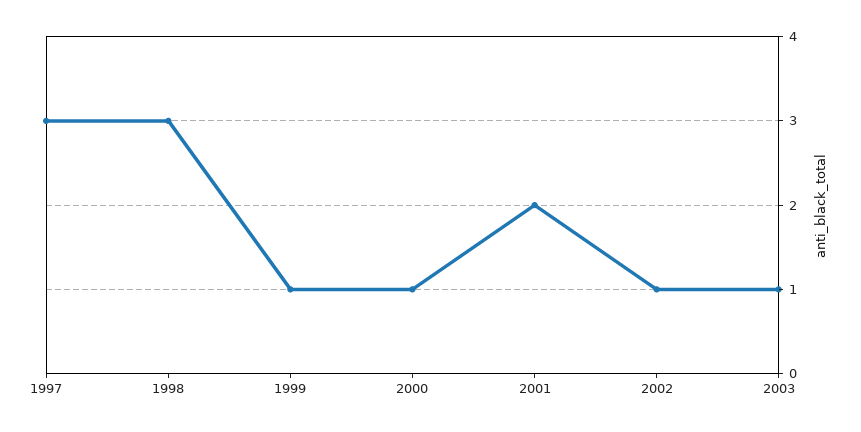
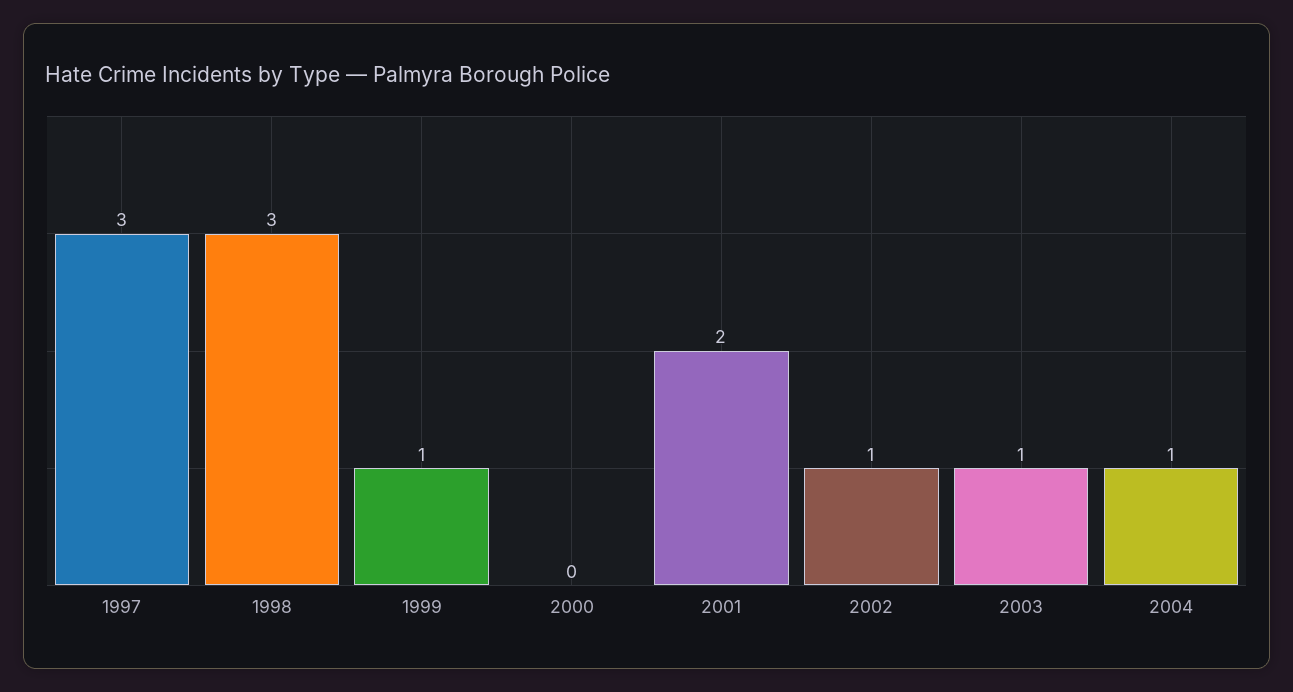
2000: 1 -> 0
2004: none -> 1

